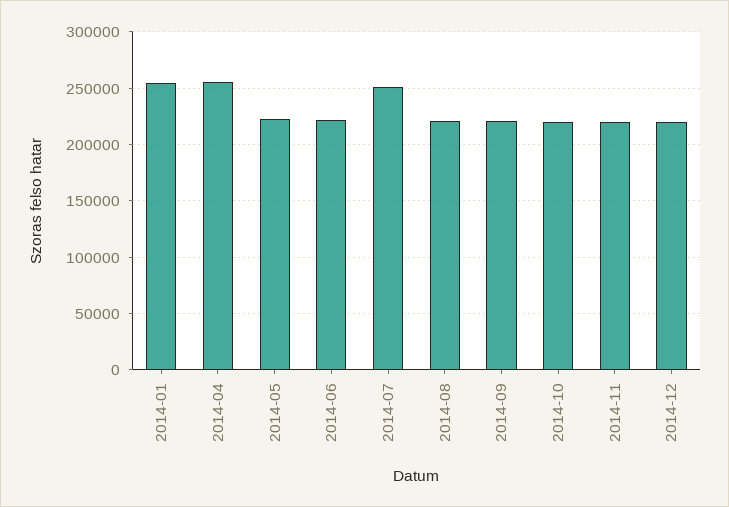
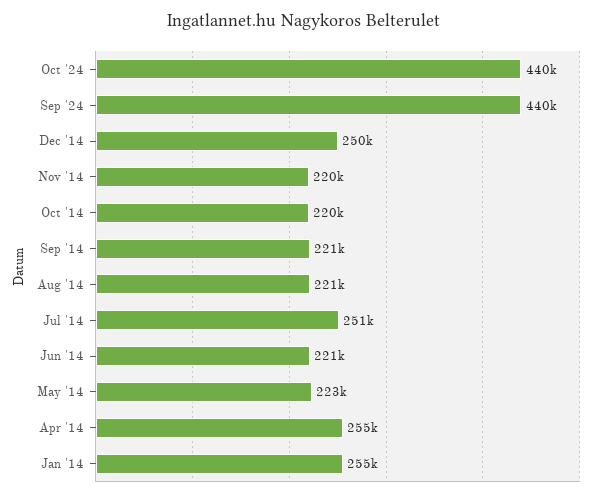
2014-12: 220000 -> 250000
Oct '24: none -> 440000
Sep '24: none -> 440000

